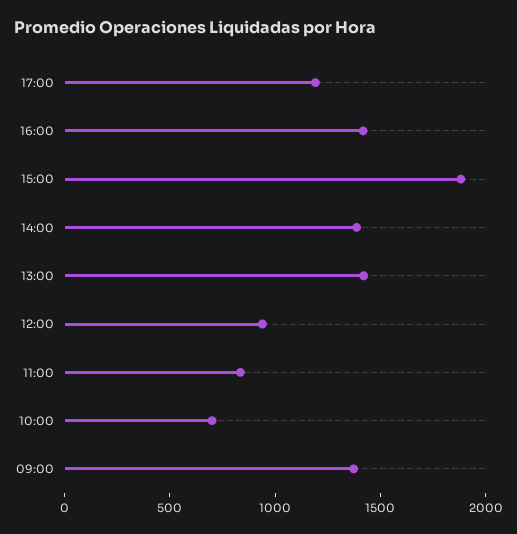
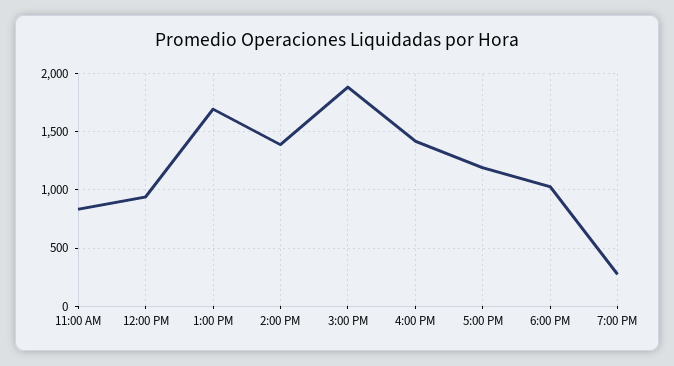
13:00: 1400 -> 1700
10:00: 700 -> none
09:00: 1400 -> none
6:00 PM: none -> 1000
7:00 PM: none -> 300

